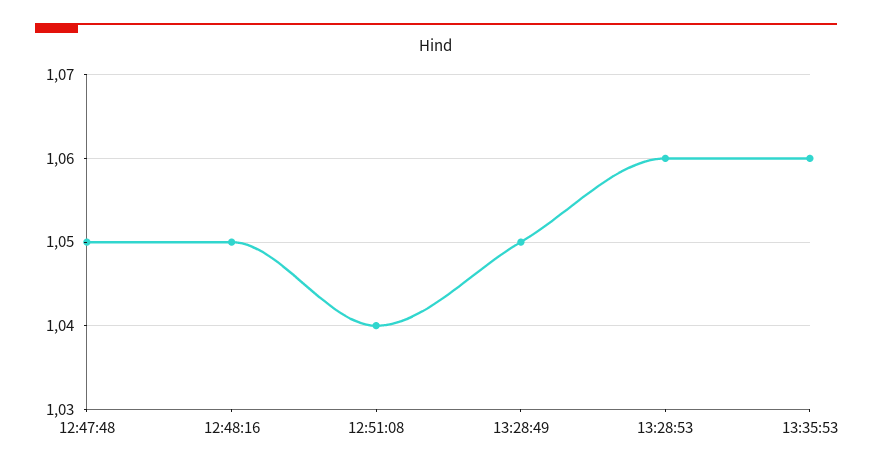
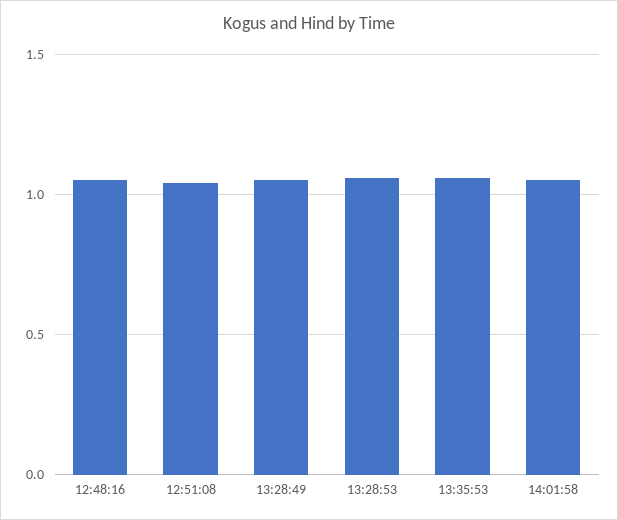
12:47:48: 1.05 -> none
14:01:58: none -> 1.05

